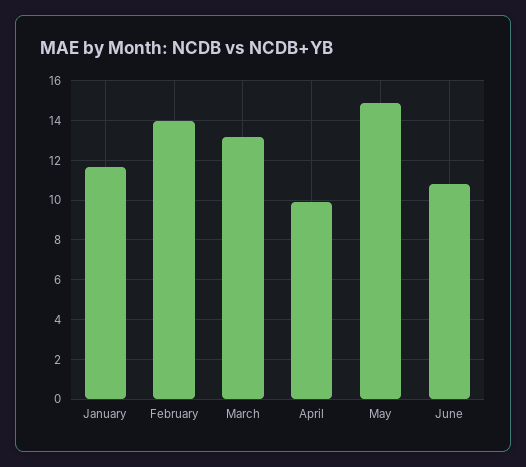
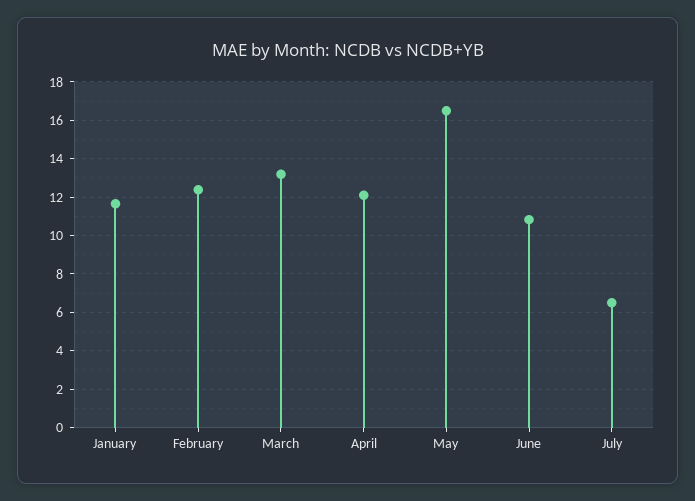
February: 14 -> 12.5
April: 10 -> 12
May: 15 -> 16.5
July: none -> 6.5

